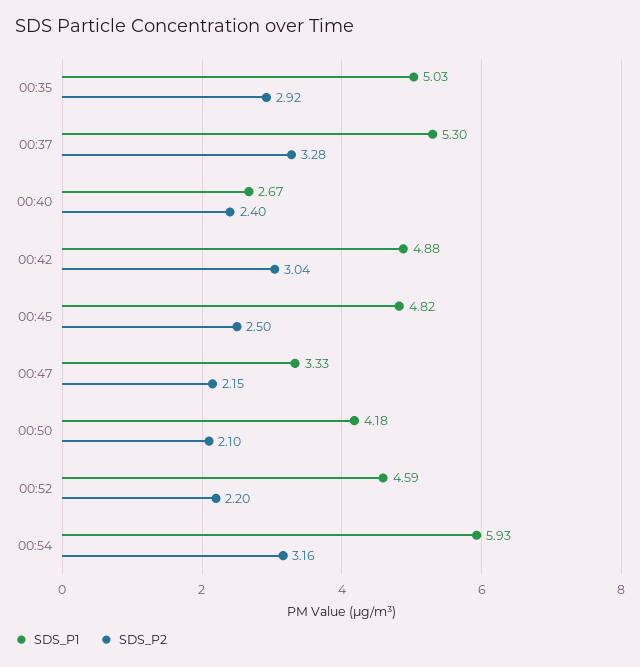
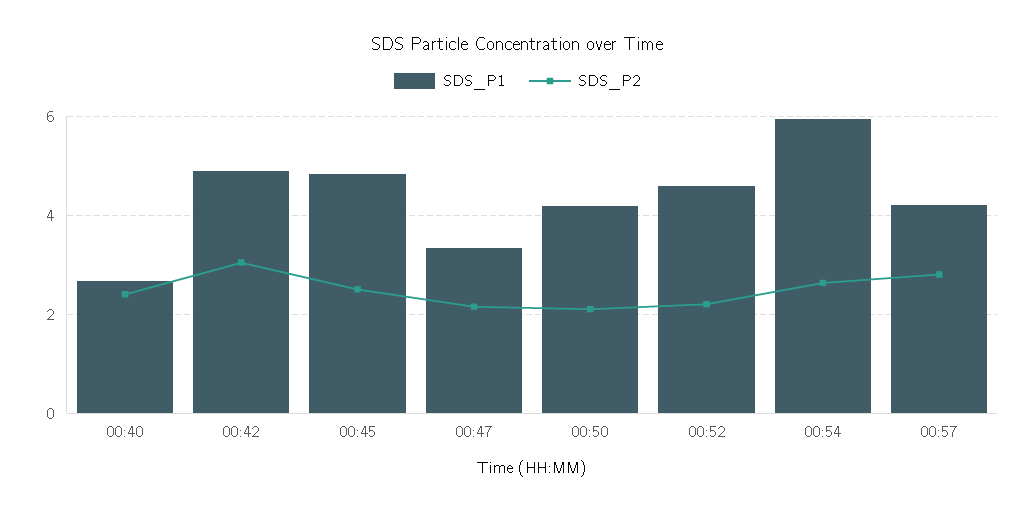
SDS_P1, 00:35: 5.03 -> none
SDS_P2, 00:35: 2.92 -> none
SDS_P1, 00:37: 5.3 -> none
SDS_P2, 00:37: 3.28 -> none
SDS_P2, 00:54: 3.16 -> 2.6
SDS_P1, 00:57: none -> 4.2
SDS_P2, 00:57: none -> 2.8

